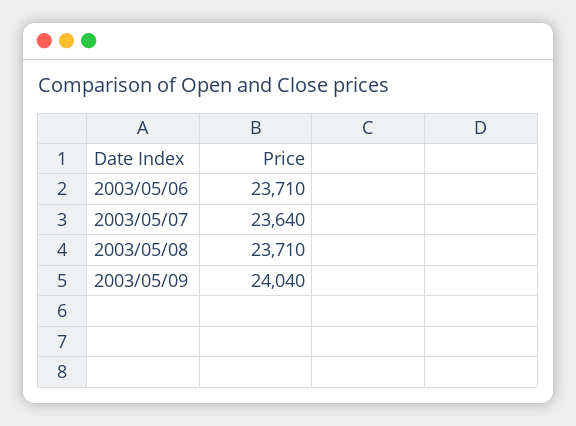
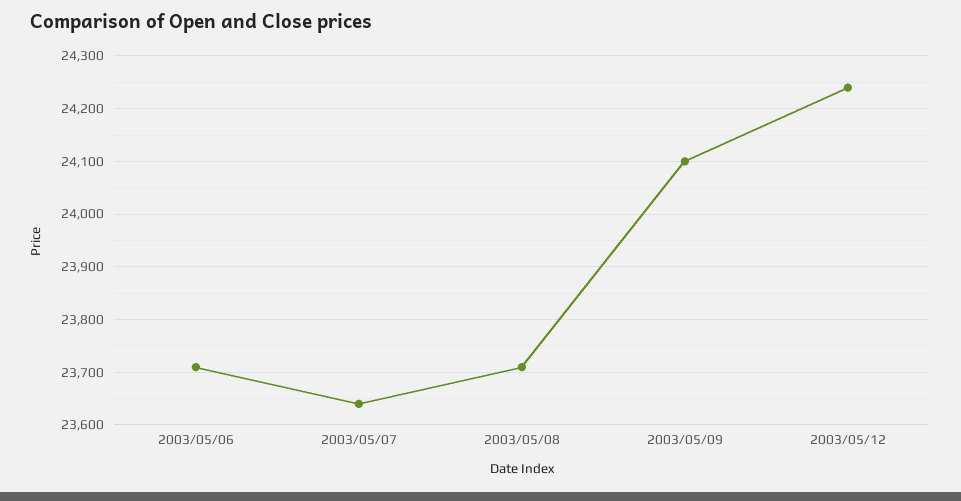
2003/05/09: 24040 -> 24100
2003/05/12: none -> 24240

